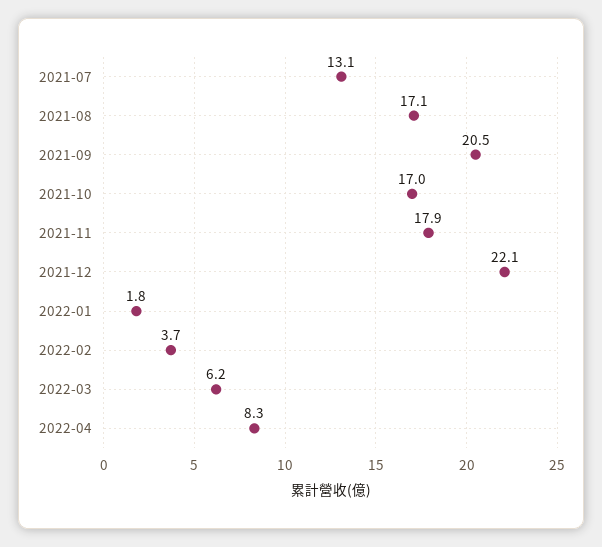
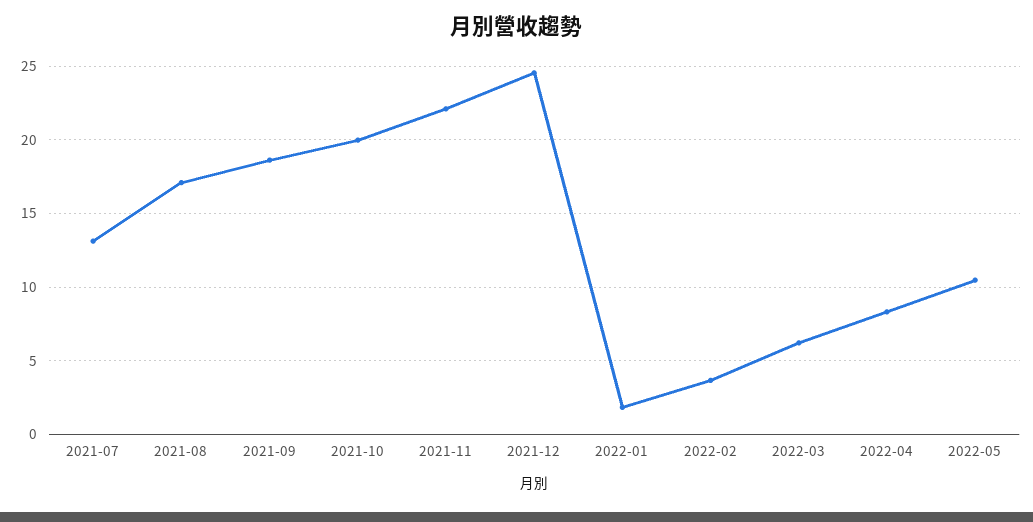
2021-09: 20.5 -> 18.5
2021-10: 17 -> 20
2021-11: 17.9 -> 22
2021-12: 22.1 -> 24.5
2022-05: none -> 10.5

